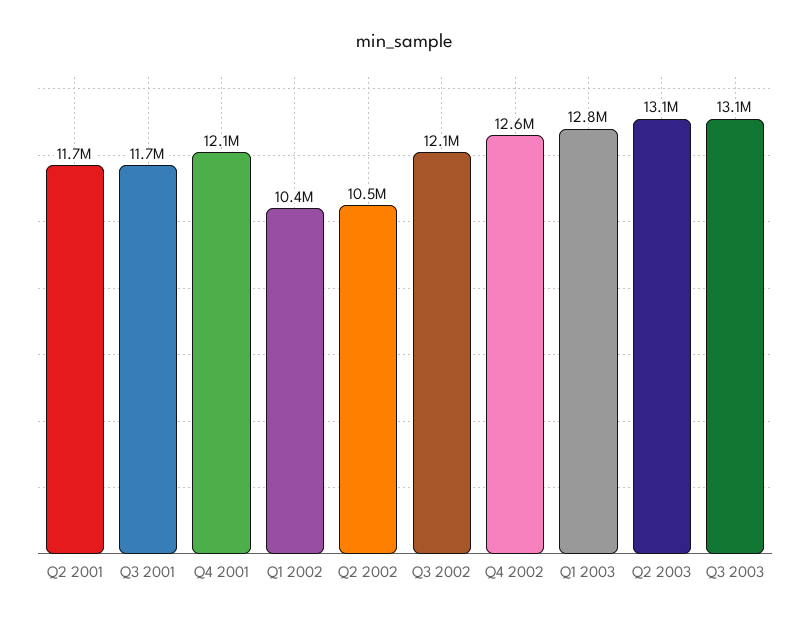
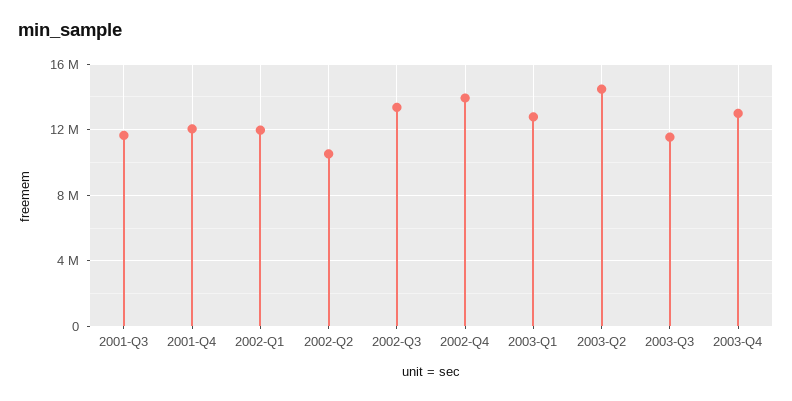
Q2 2001: 11700000 -> none
Q1 2002: 10400000 -> 12000000
Q3 2002: 12100000 -> 13500000
Q4 2002: 12600000 -> 14000000
Q2 2003: 13100000 -> 14500000
Q3 2003: 13100000 -> 11500000
2003-Q4: none -> 13000000

